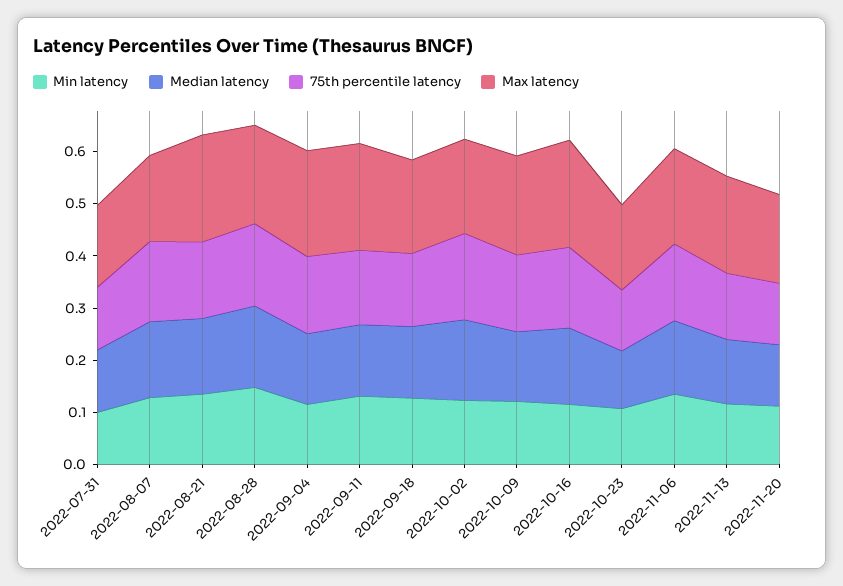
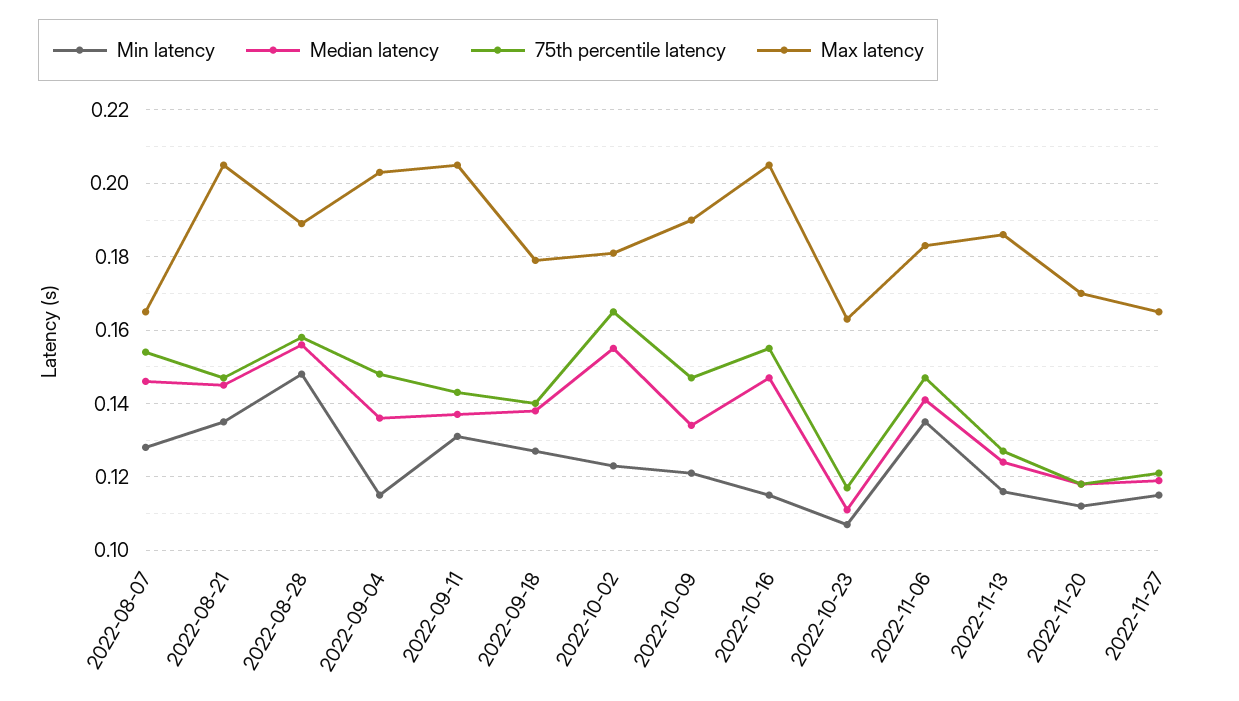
Min latency, 2022-07-31: 0.1 -> none
Median latency, 2022-07-31: 0.12 -> none
75th percentile latency, 2022-07-31: 0.12 -> none
Max latency, 2022-07-31: 0.16 -> none
Min latency, 2022-11-27: none -> 0.115
Median latency, 2022-11-27: none -> 0.12
75th percentile latency, 2022-11-27: none -> 0.12
Max latency, 2022-11-27: none -> 0.165

